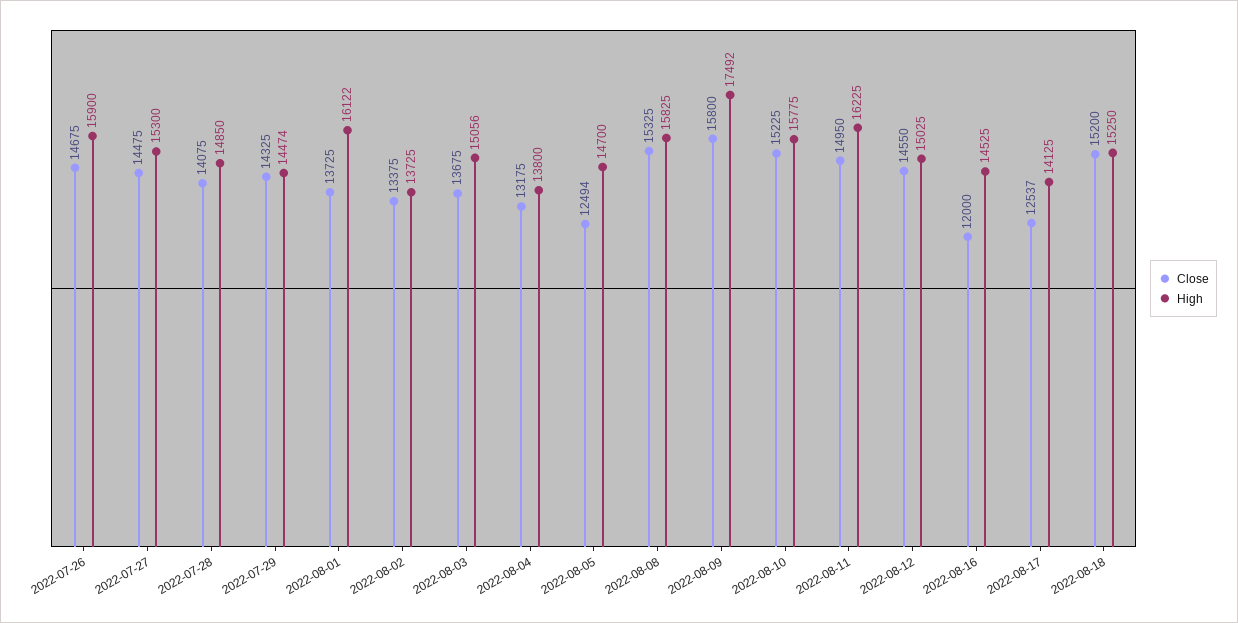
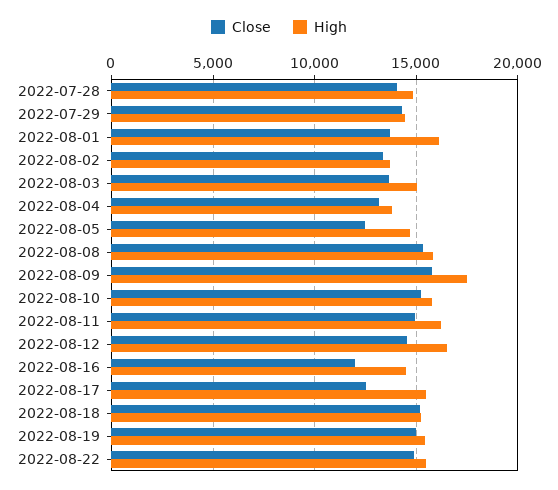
Close, 2022-07-26: 14675 -> none
High, 2022-07-26: 15900 -> none
Close, 2022-07-27: 14475 -> none
High, 2022-07-27: 15300 -> none
High, 2022-08-12: 15025 -> 16500
High, 2022-08-17: 14125 -> 15500
Close, 2022-08-19: none -> 15000
High, 2022-08-19: none -> 15500
Close, 2022-08-22: none -> 15000
High, 2022-08-22: none -> 15500

